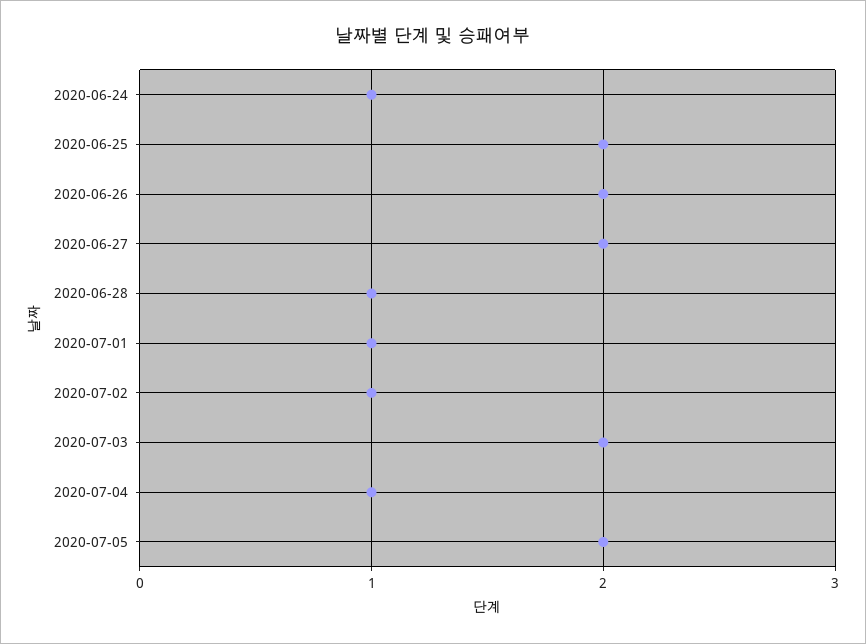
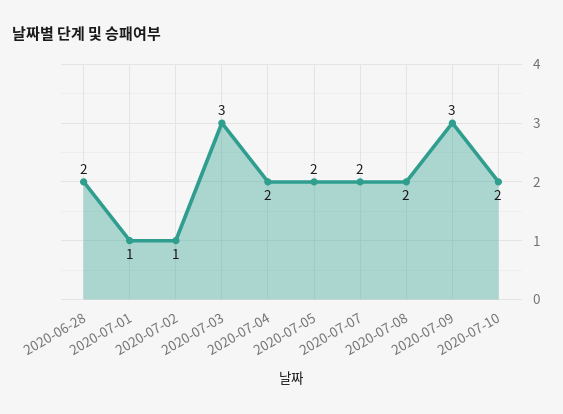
2020-06-24: 1 -> none
2020-06-25: 2 -> none
2020-06-26: 2 -> none
2020-06-27: 2 -> none
2020-06-28: 1 -> 2
2020-07-03: 2 -> 3
2020-07-04: 1 -> 2
2020-07-07: none -> 2
2020-07-08: none -> 2
2020-07-09: none -> 3
2020-07-10: none -> 2

